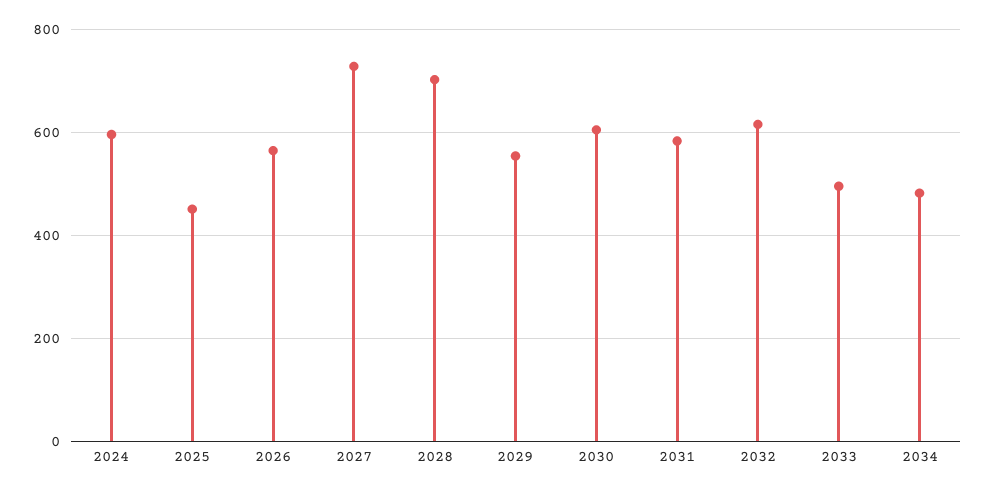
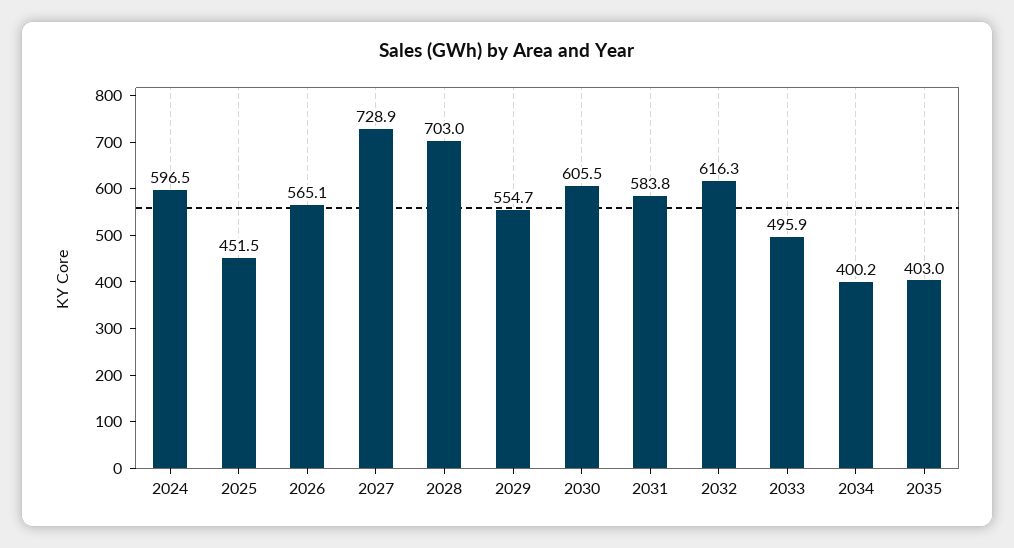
2034: 480 -> 400.2
2035: none -> 403

